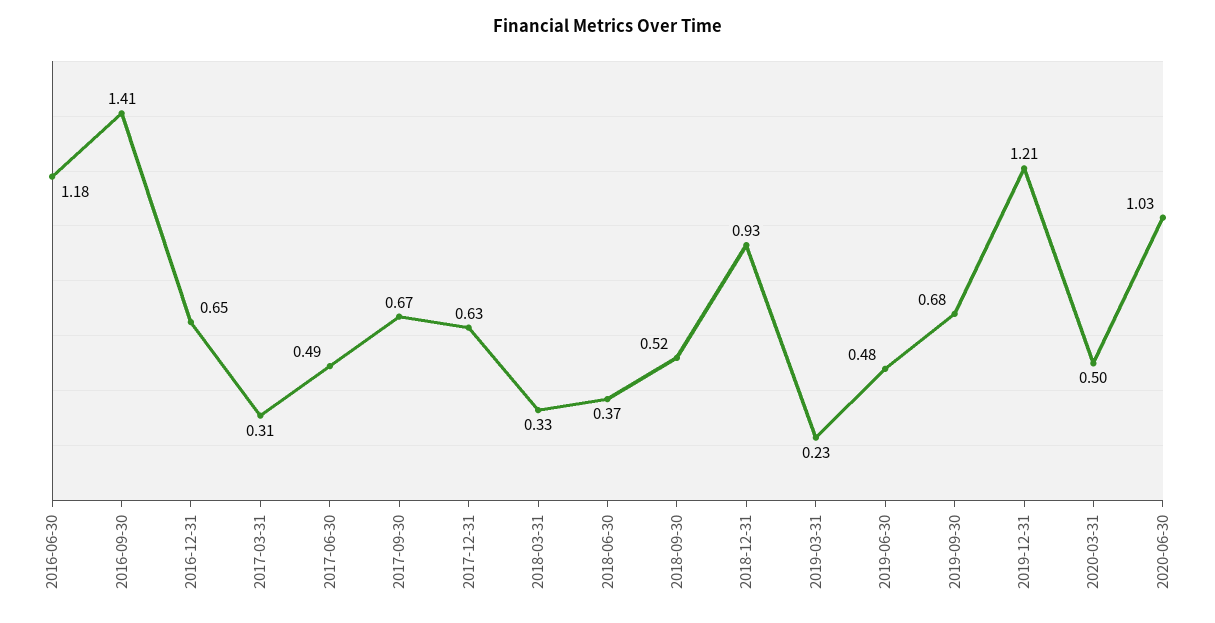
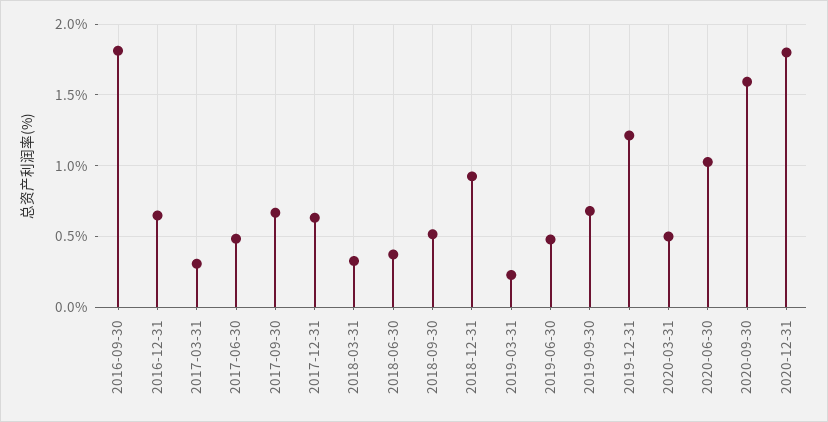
2016-06-30: 1.18 -> none
2016-09-30: 1.41 -> 1.8
2020-09-30: none -> 1.6
2020-12-31: none -> 1.8

